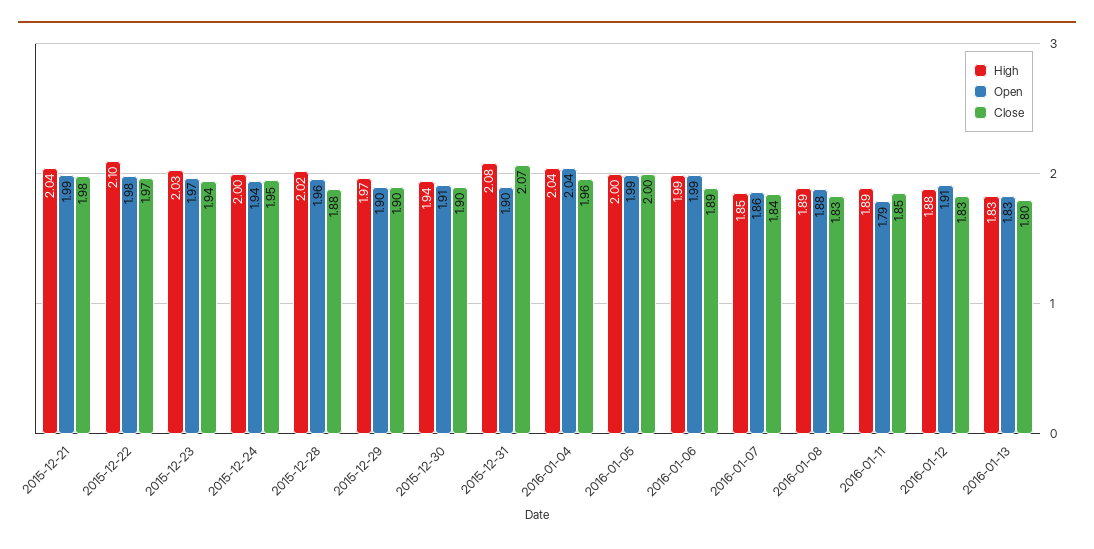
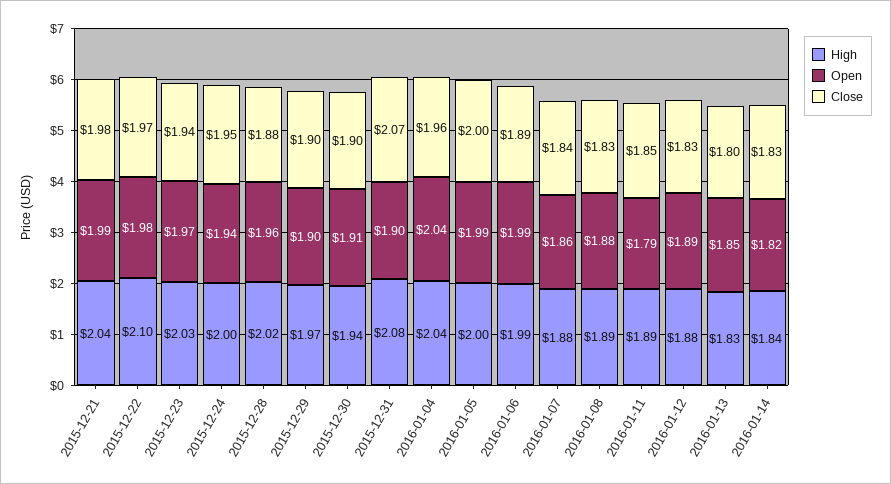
High, 2016-01-07: 1.85 -> 1.88
Open, 2016-01-12: 1.91 -> 1.89
Open, 2016-01-13: 1.83 -> 1.85
High, 2016-01-14: none -> 1.84
Open, 2016-01-14: none -> 1.82
Close, 2016-01-14: none -> 1.83

